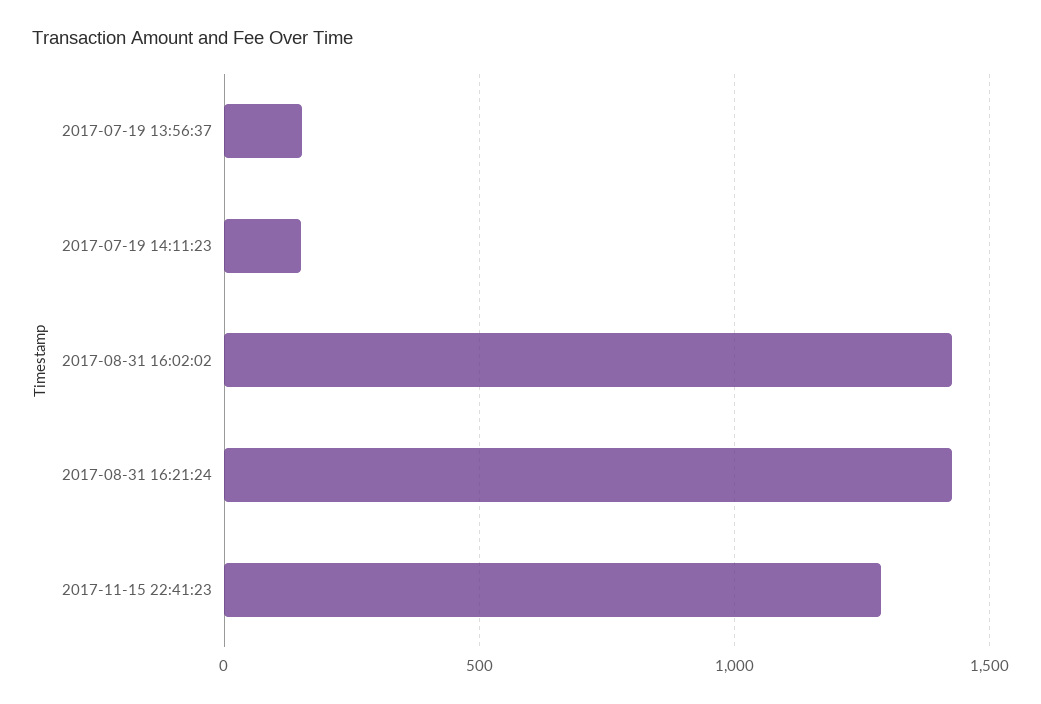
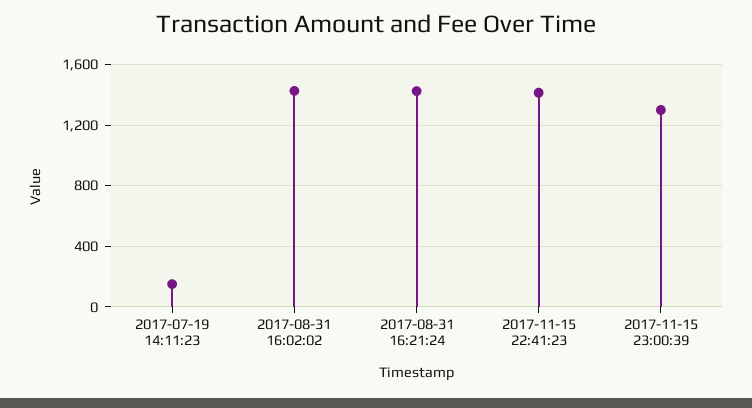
2017-07-19 13:56:37: 150 -> none
2017-11-15 22:41:23: 1300 -> 1400
2017-11-15 23:00:39: none -> 1300

